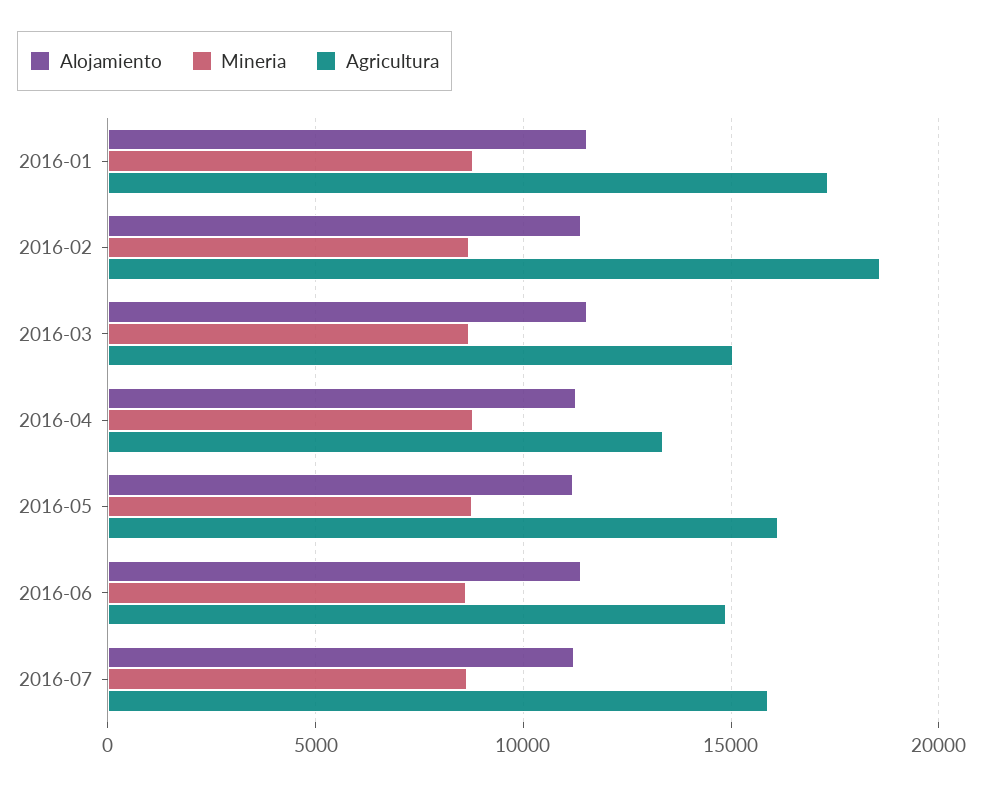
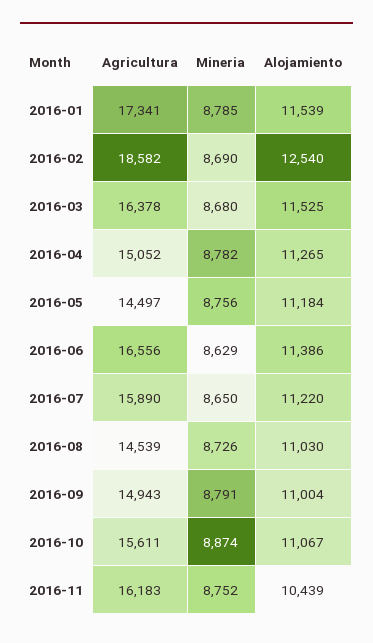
Alojamiento, 2016-02: 11500 -> 12540
Agricultura, 2016-03: 15000 -> 16378
Agricultura, 2016-04: 13500 -> 15052
Agricultura, 2016-05: 16000 -> 14497
Agricultura, 2016-06: 15000 -> 16556
Agricultura, 2016-08: none -> 14539
Mineria, 2016-08: none -> 8726
Alojamiento, 2016-08: none -> 11030
Agricultura, 2016-09: none -> 14943
Mineria, 2016-09: none -> 8791
Alojamiento, 2016-09: none -> 11004
Agricultura, 2016-10: none -> 15611
Mineria, 2016-10: none -> 8874
Alojamiento, 2016-10: none -> 11067
Agricultura, 2016-11: none -> 16183
Mineria, 2016-11: none -> 8752
Alojamiento, 2016-11: none -> 10439

